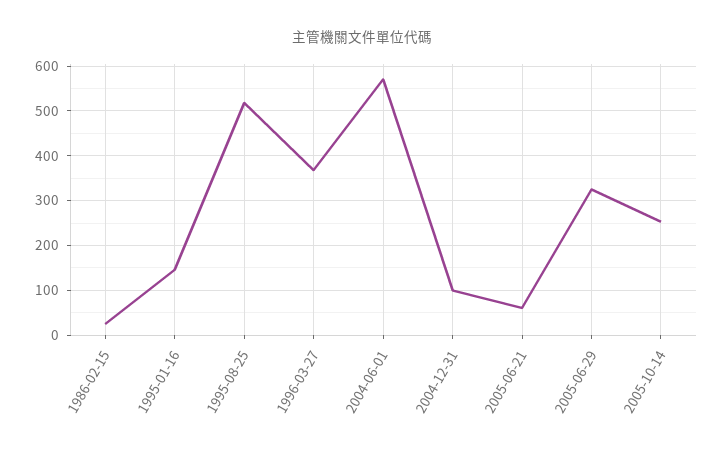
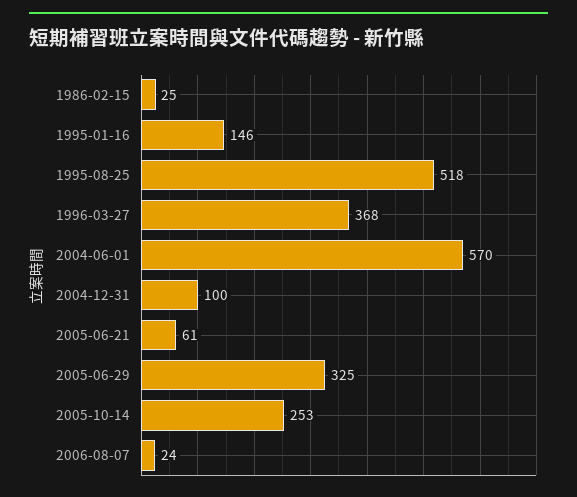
2006-08-07: none -> 24

